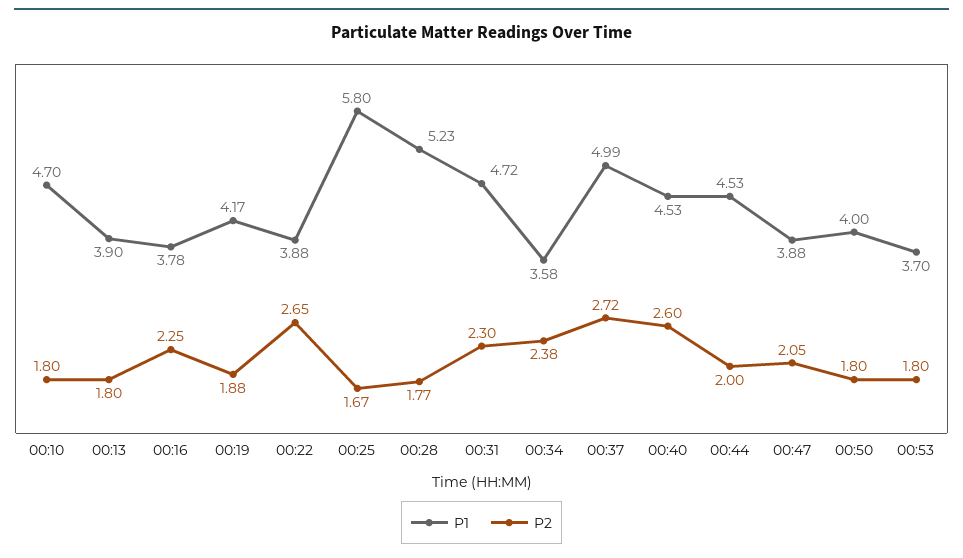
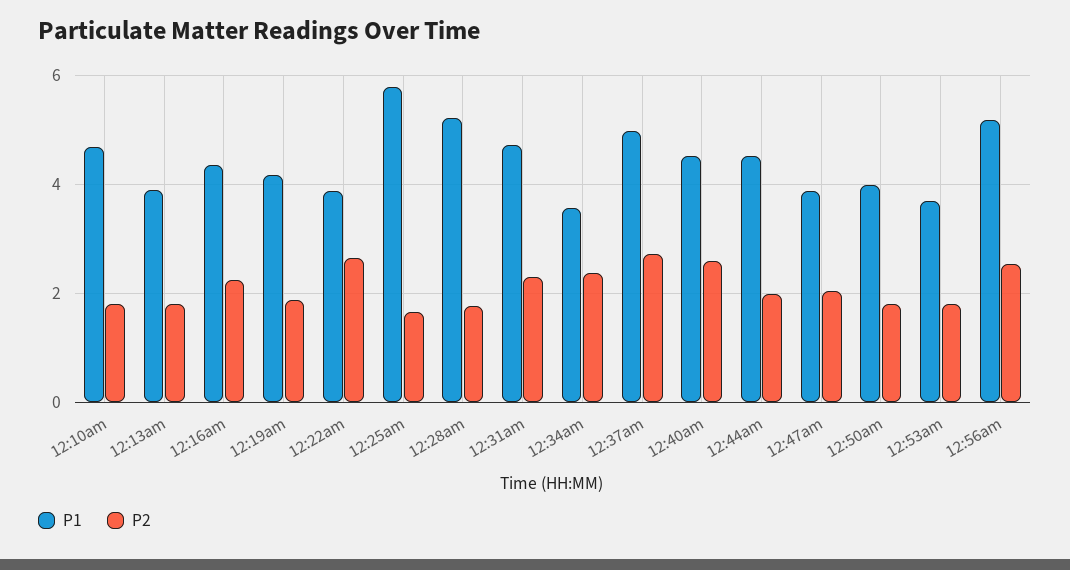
P1, 00:16: 3.78 -> 4.4
P1, 12:56am: none -> 5.2
P2, 12:56am: none -> 2.6

